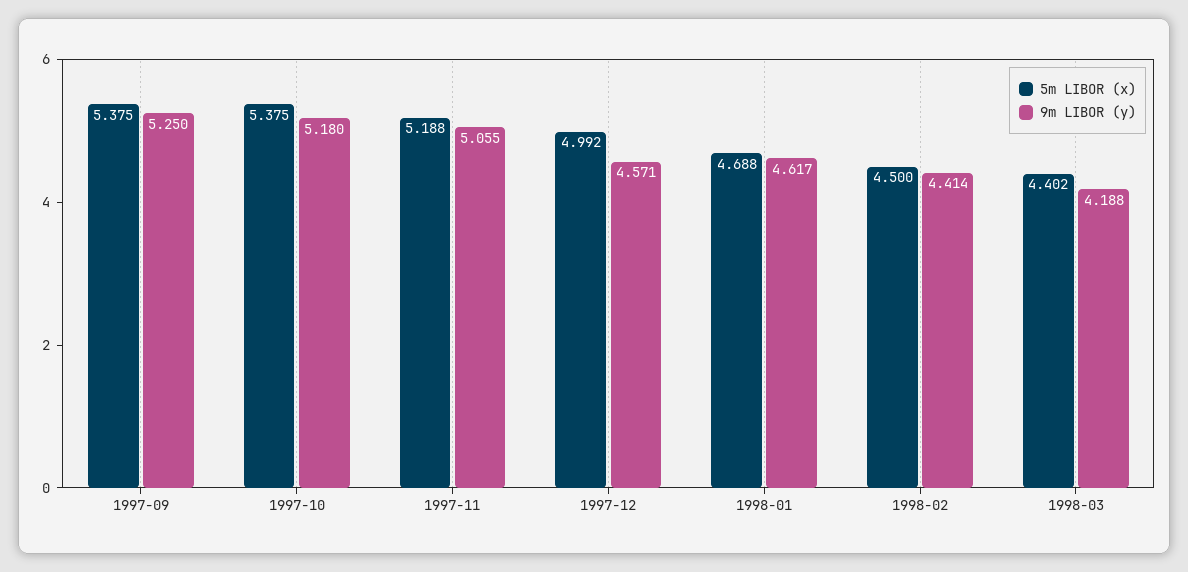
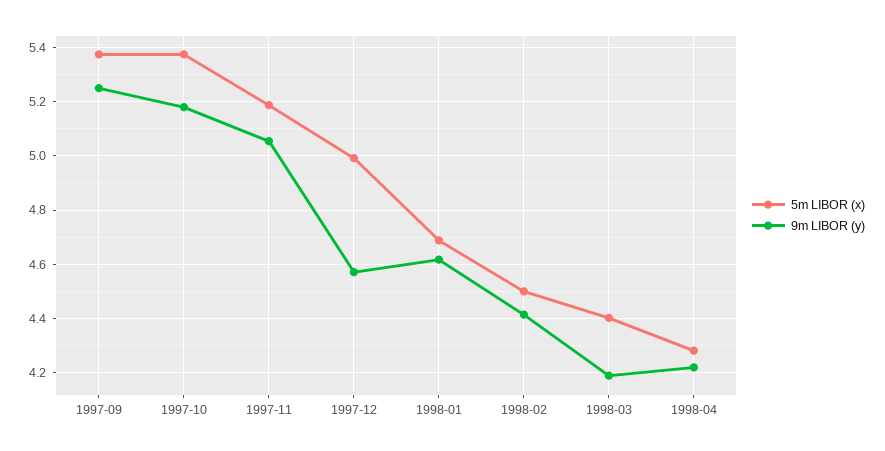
5m LIBOR (x), 1998-04: none -> 4.275
9m LIBOR (y), 1998-04: none -> 4.225

